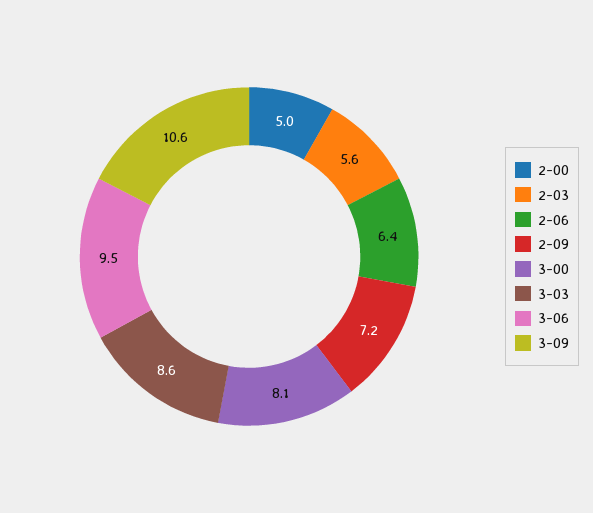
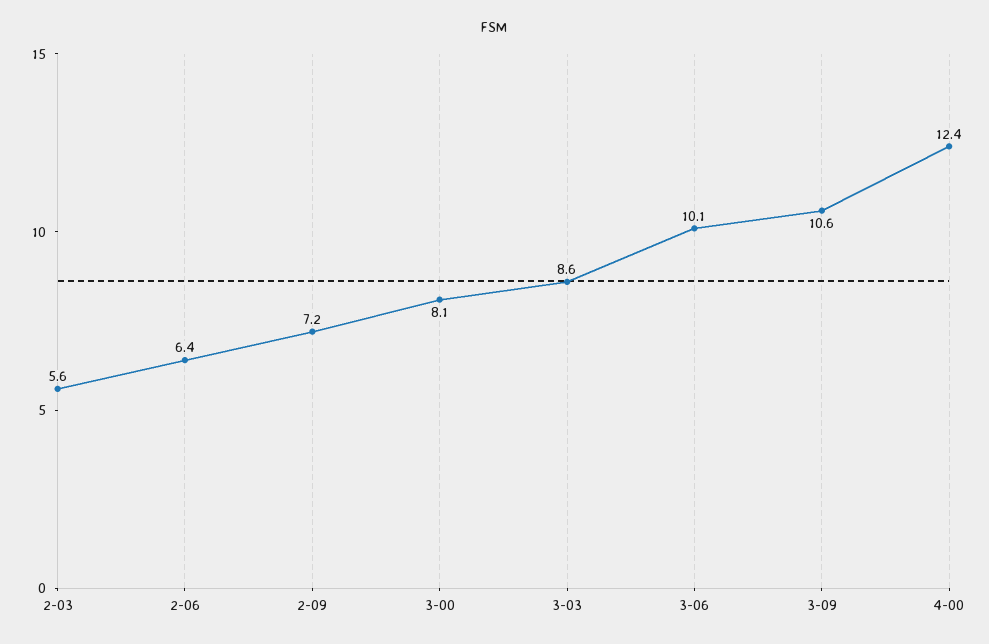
2-00: 5 -> none
3-06: 9.5 -> 10.1
4-00: none -> 12.4

